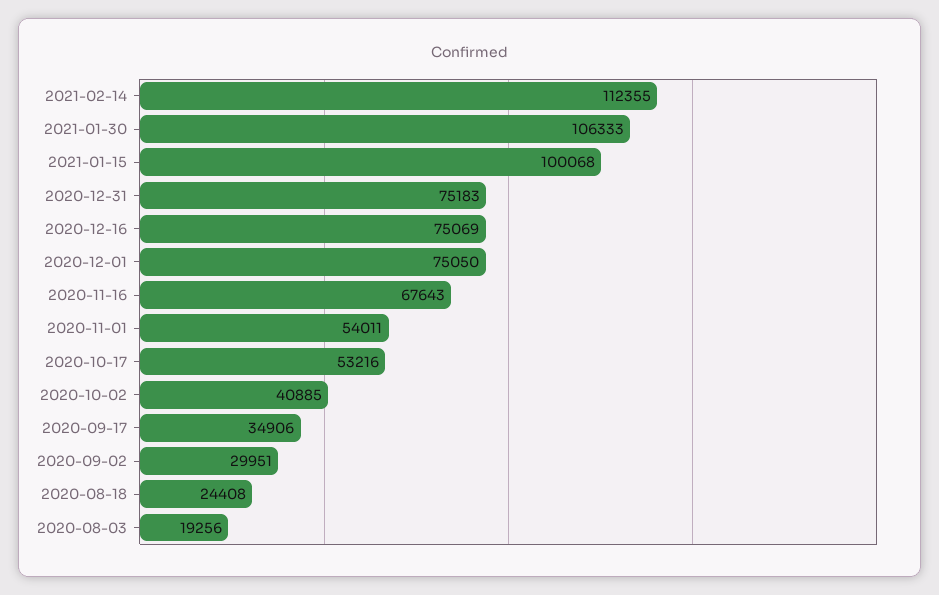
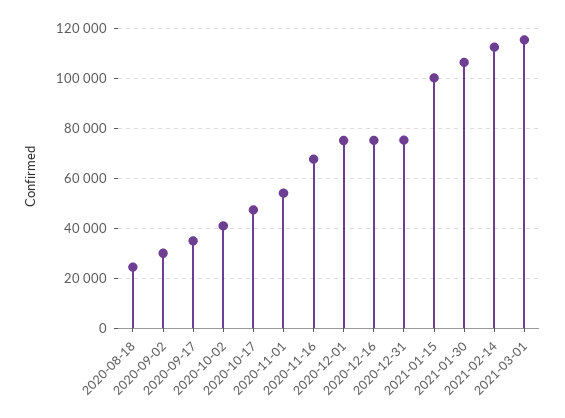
2020-10-17: 53216 -> 47500
2020-08-03: 19256 -> none
2021-03-01: none -> 115000

